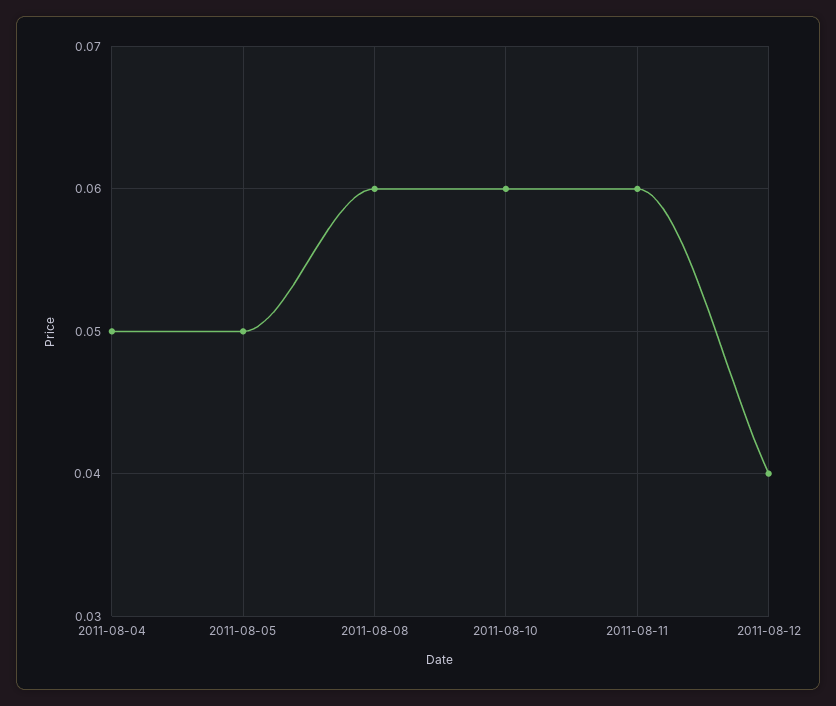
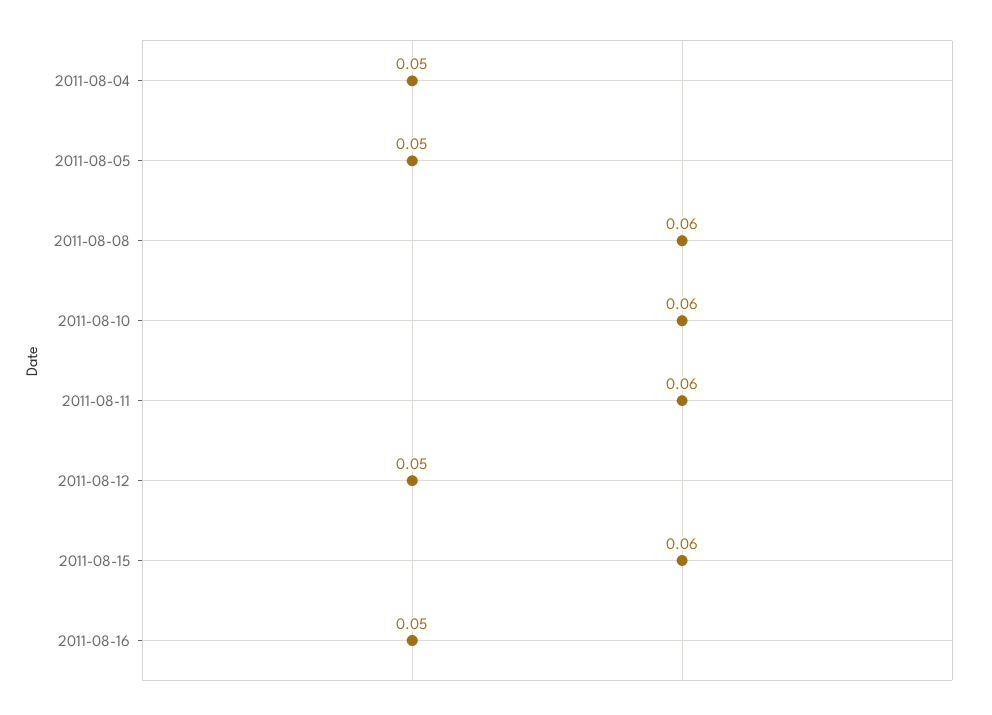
2011-08-12: 0.04 -> 0.05
2011-08-15: none -> 0.06
2011-08-16: none -> 0.05

